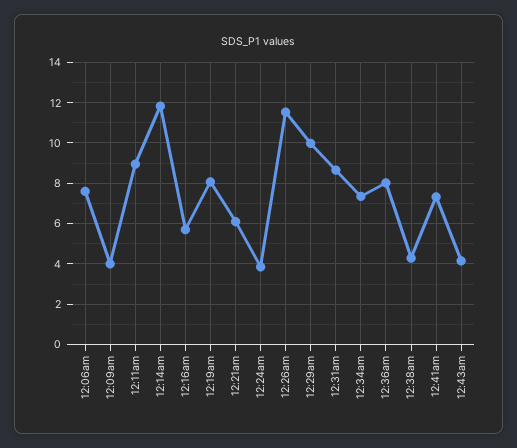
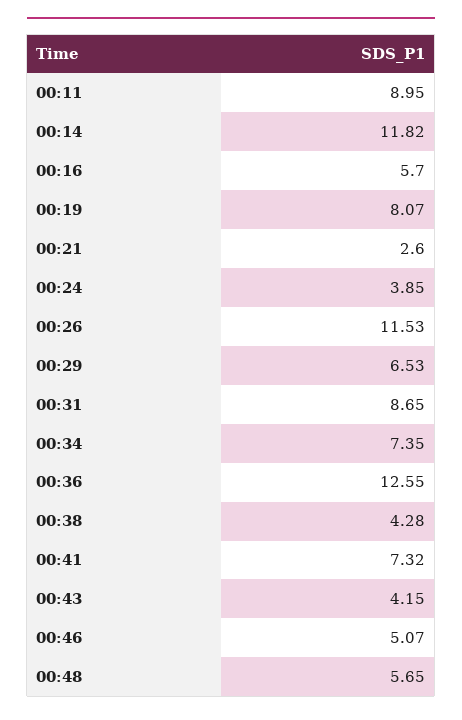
12:06am: 7.5 -> none
12:09am: 4 -> none
12:21am: 6 -> 2.6
12:29am: 10 -> 6.53
12:36am: 8 -> 12.55
00:46: none -> 5.07
00:48: none -> 5.65

